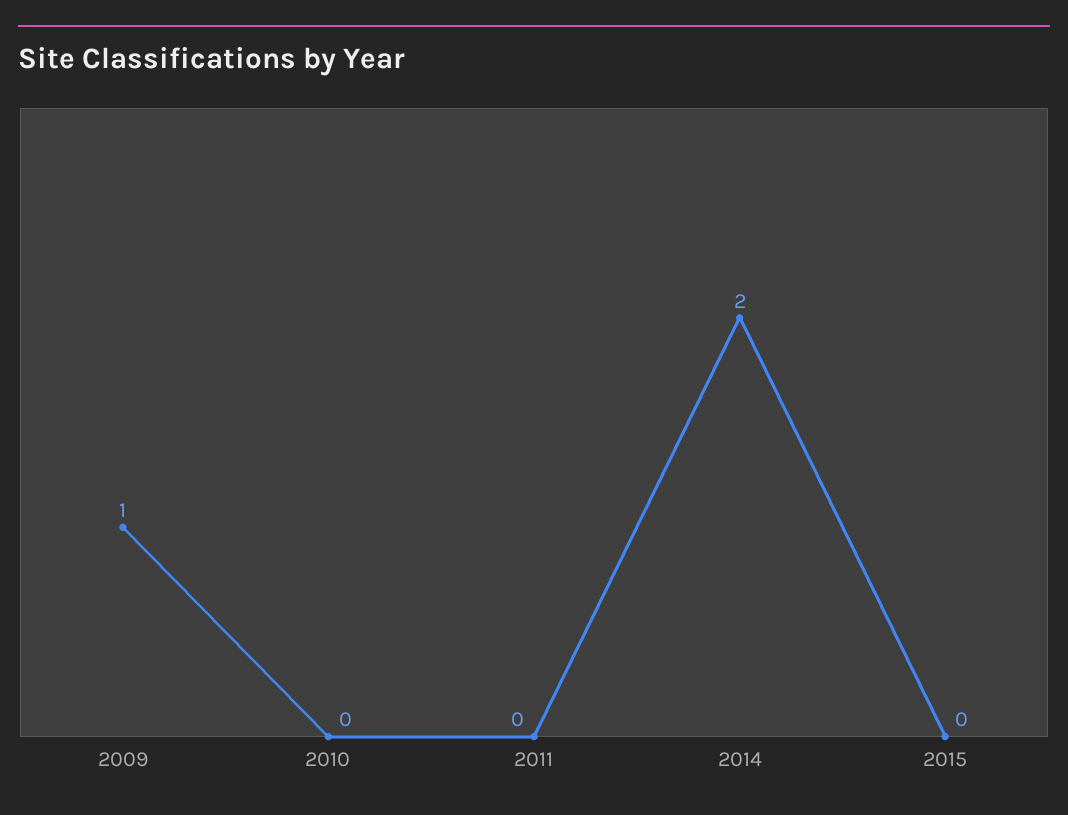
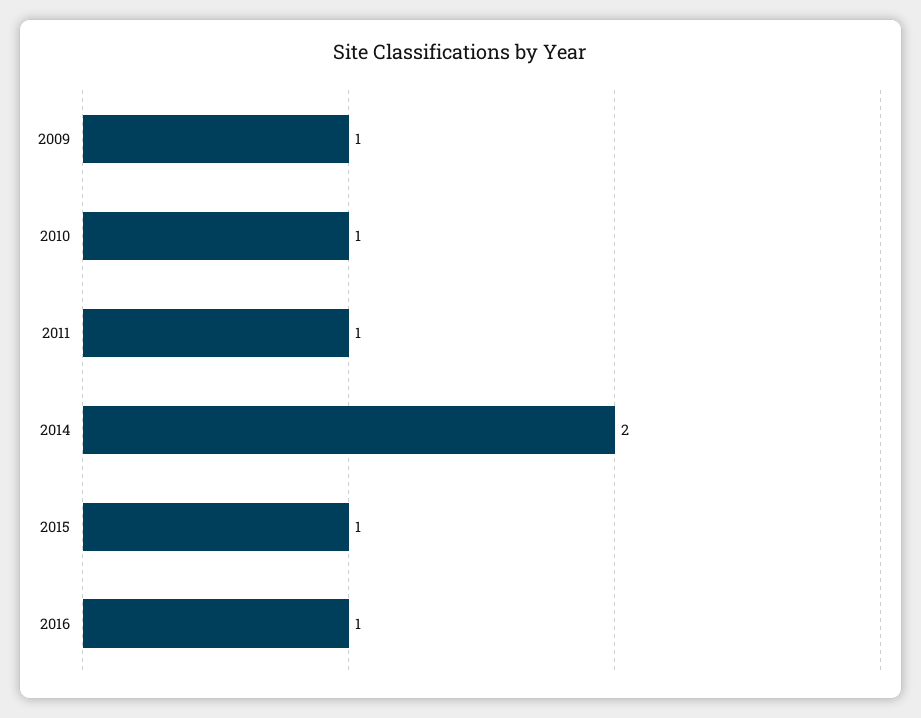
2010: 0 -> 1
2011: 0 -> 1
2015: 0 -> 1
2016: none -> 1

